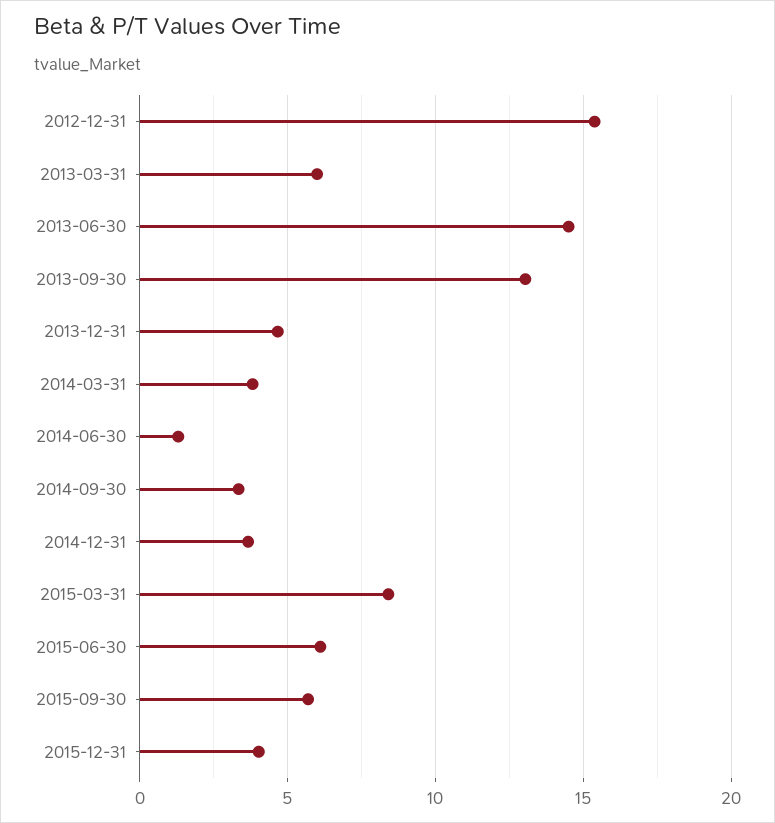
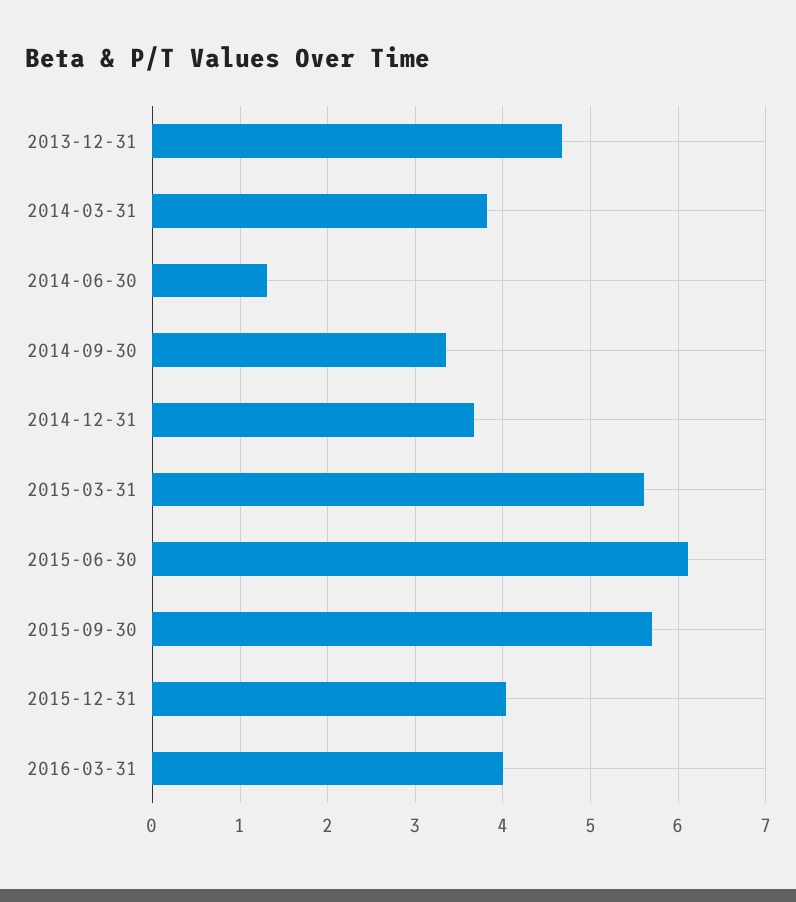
2012-12-31: 15.5 -> none
2013-03-31: 6 -> none
2013-06-30: 14.5 -> none
2013-09-30: 13 -> none
2015-03-31: 8.5 -> 5.6
2016-03-31: none -> 4

